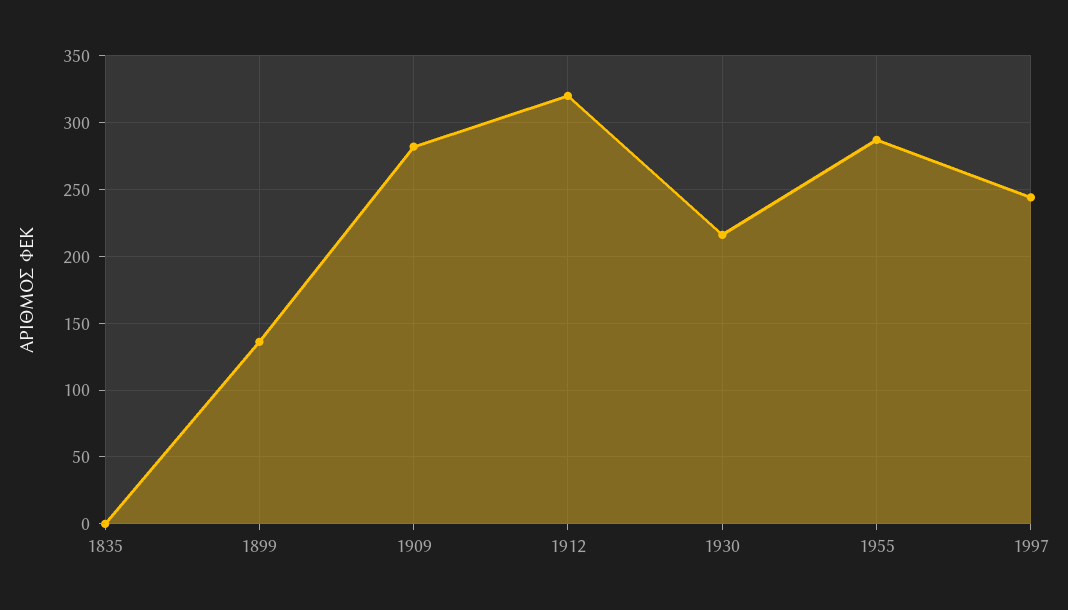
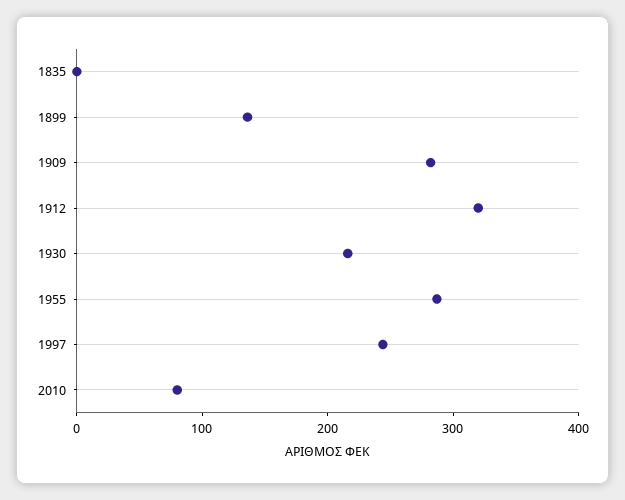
2010: none -> 80

